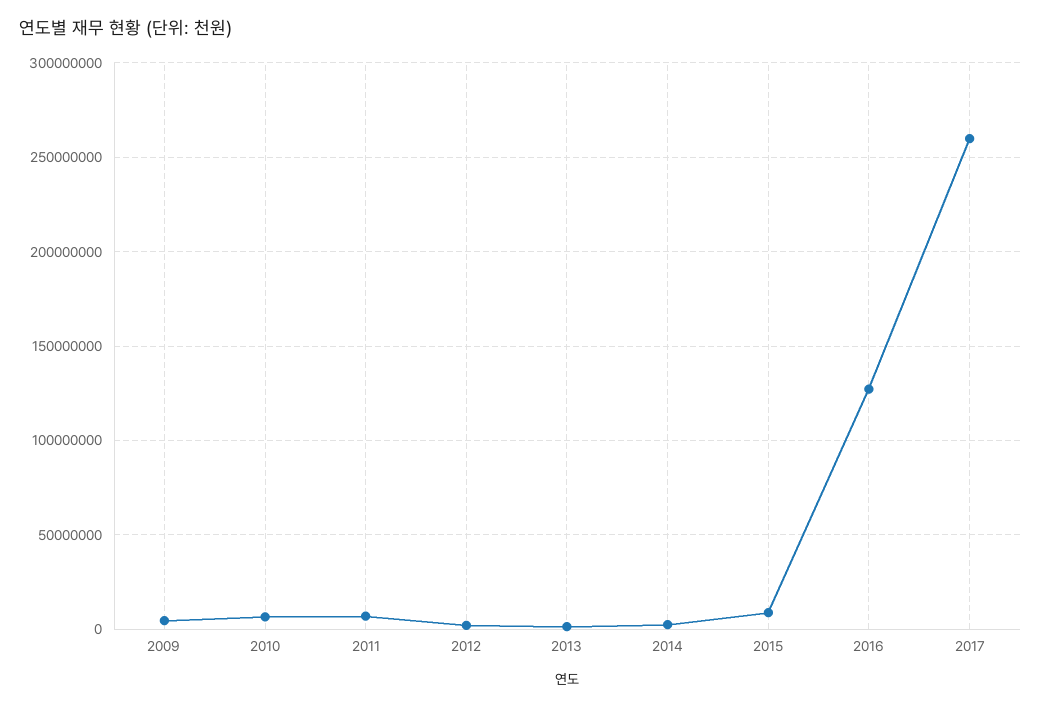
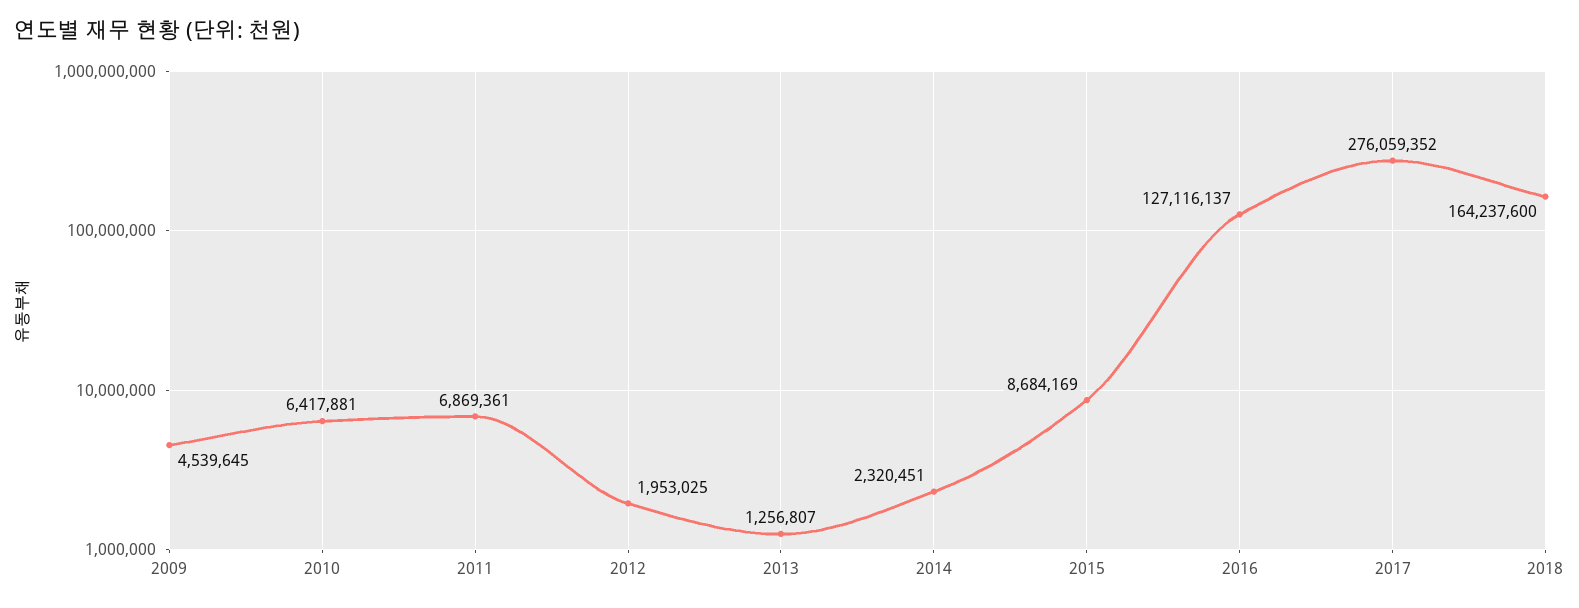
2017: 260000000 -> 276059352
2018: none -> 164237600

